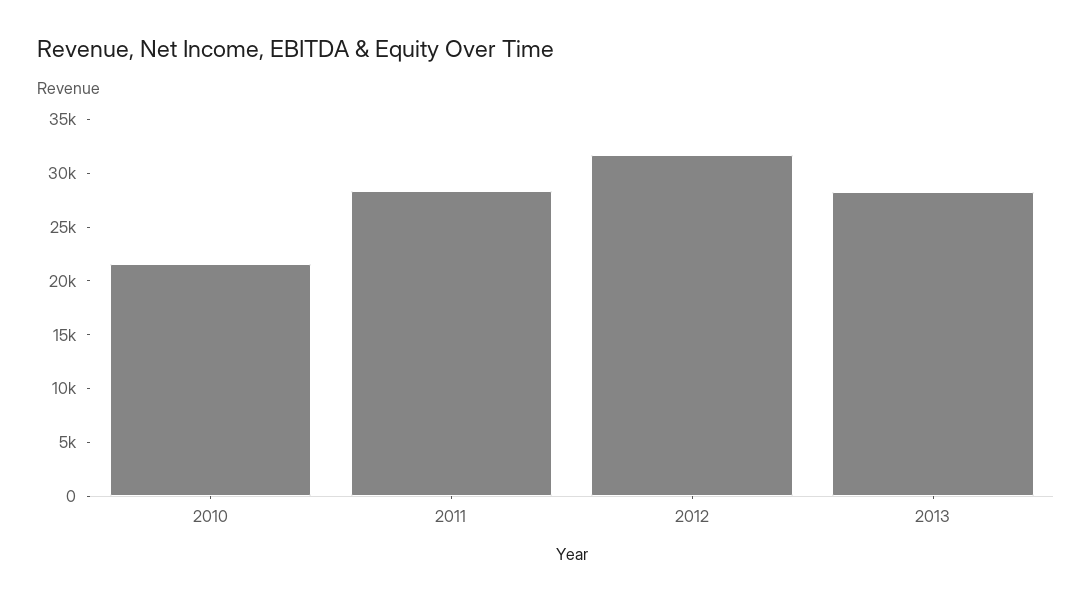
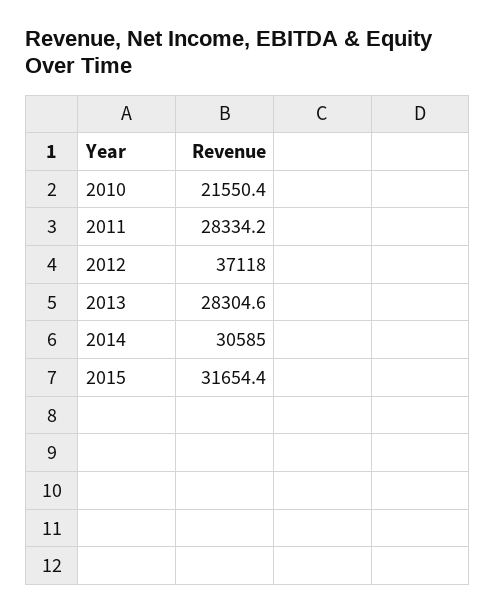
2012: 32000 -> 37118
2014: none -> 30585
2015: none -> 31654.4

